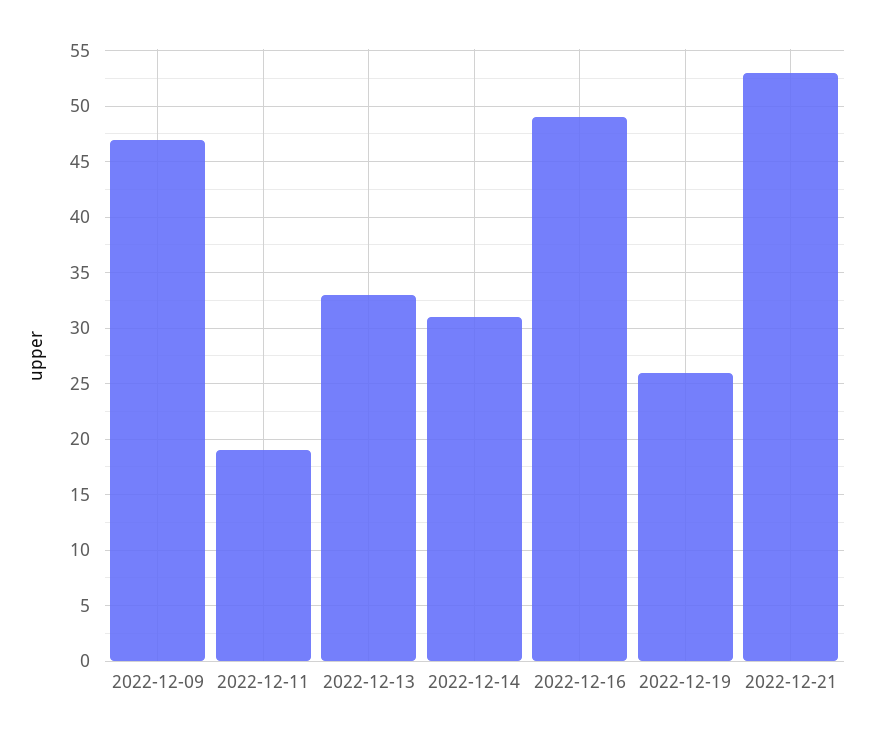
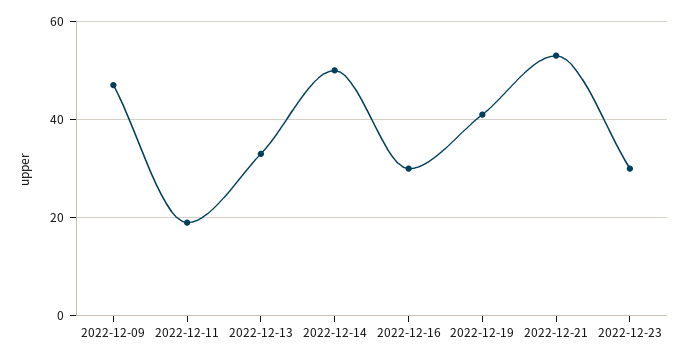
2022-12-14: 31 -> 50
2022-12-16: 49 -> 30
2022-12-19: 26 -> 40
2022-12-23: none -> 30

